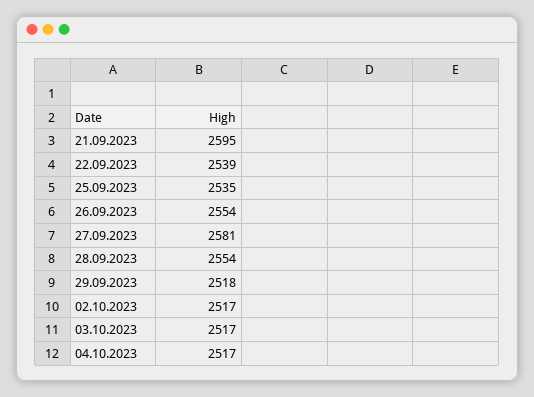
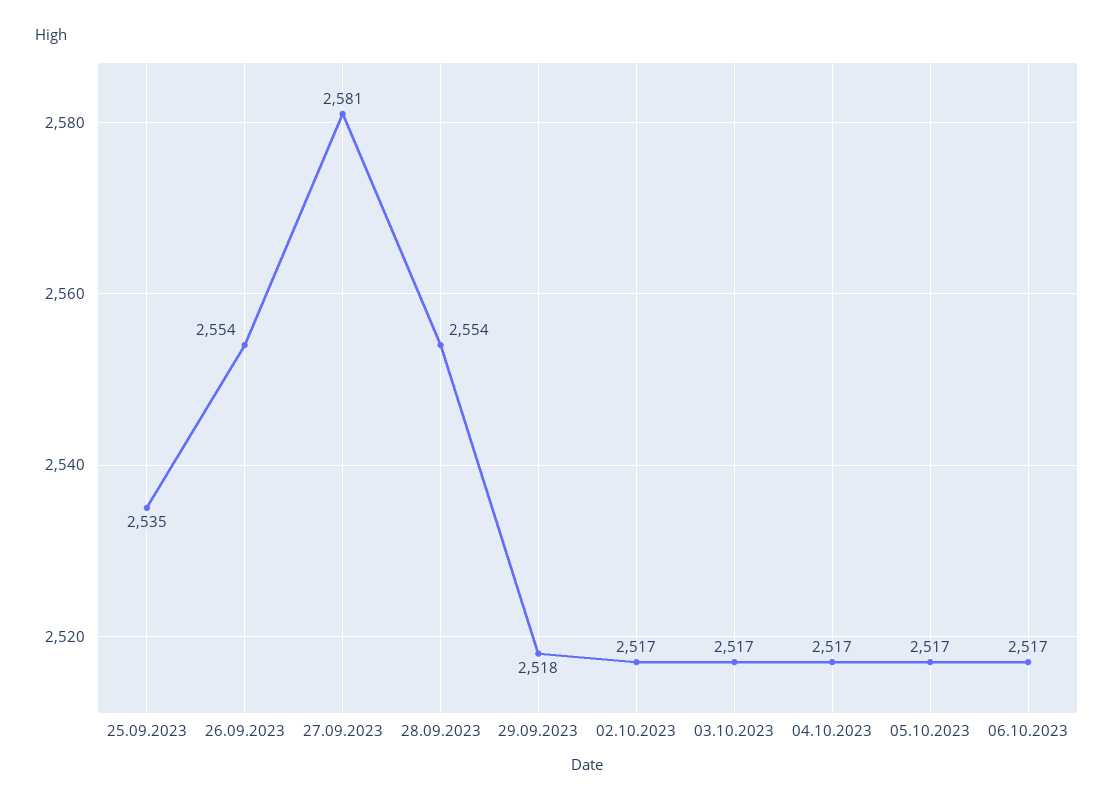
21.09.2023: 2595 -> none
22.09.2023: 2539 -> none
05.10.2023: none -> 2517
06.10.2023: none -> 2517

